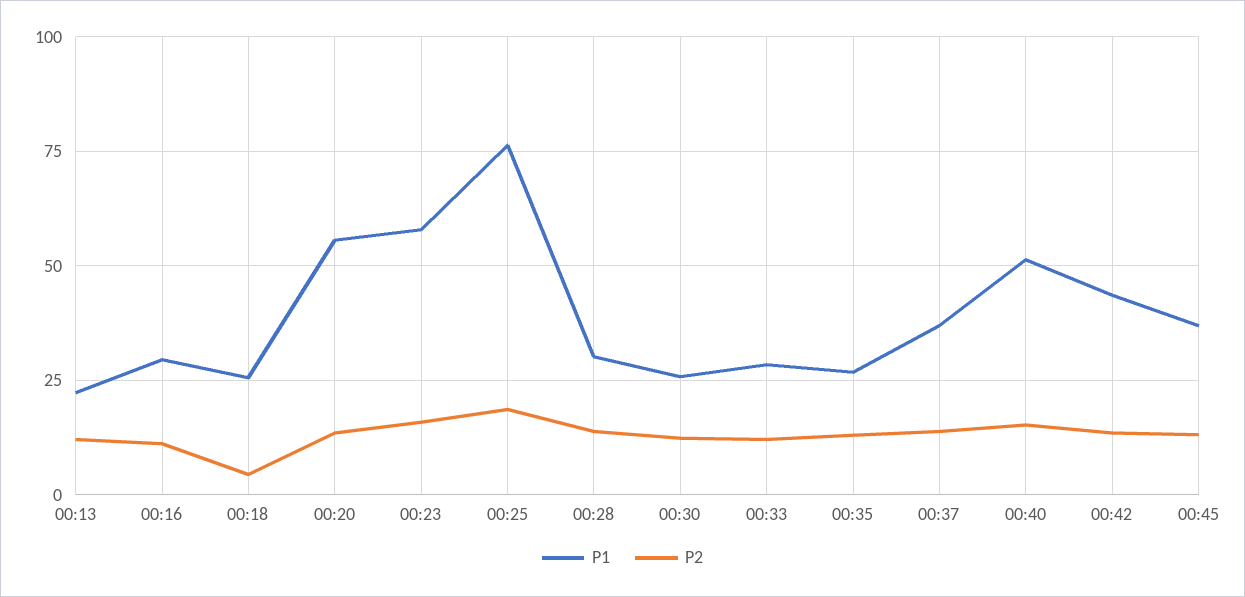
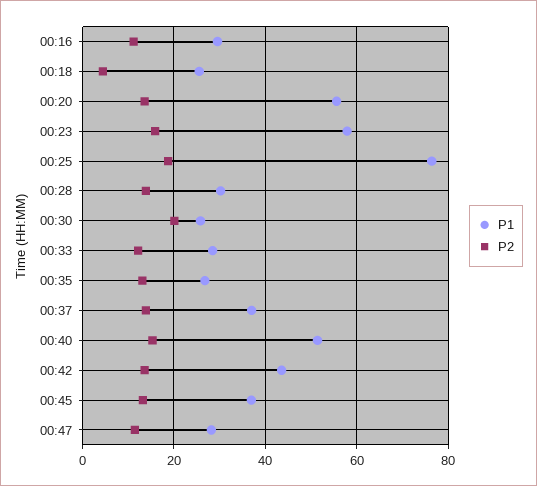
P1, 00:13: 22.5 -> none
P2, 00:13: 12.5 -> none
P2, 00:30: 12.5 -> 20
P1, 00:47: none -> 28
P2, 00:47: none -> 12

